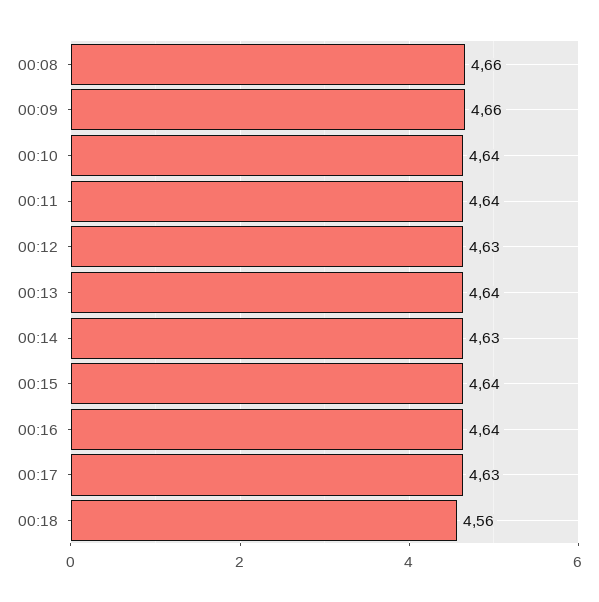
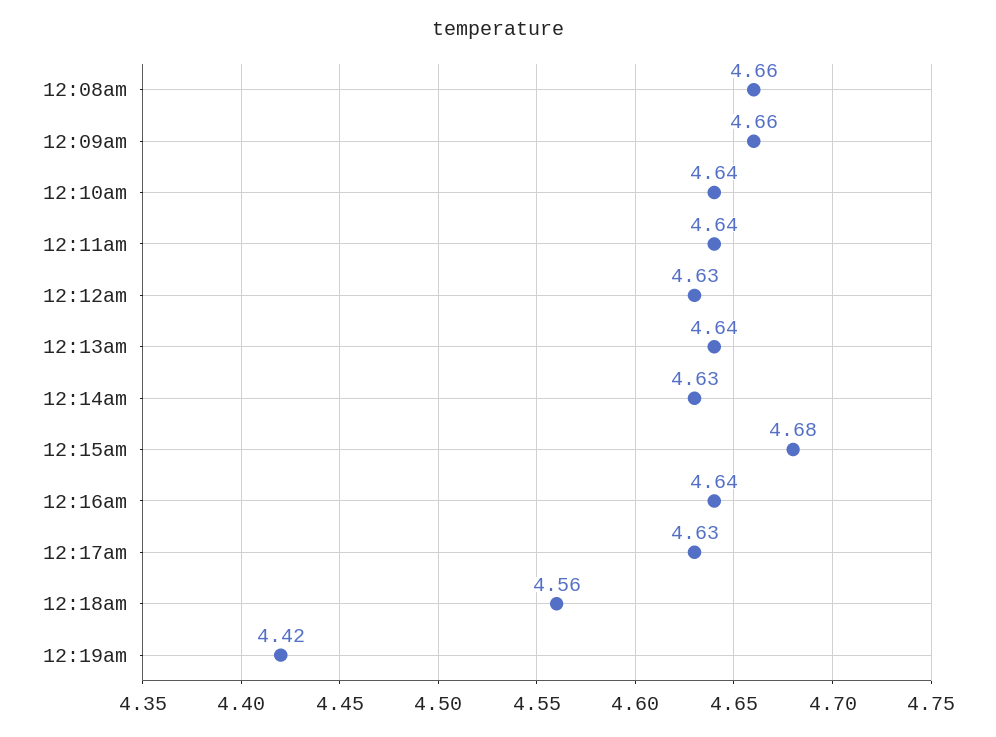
00:15: 4.64 -> 4.68
12:19am: none -> 4.42

